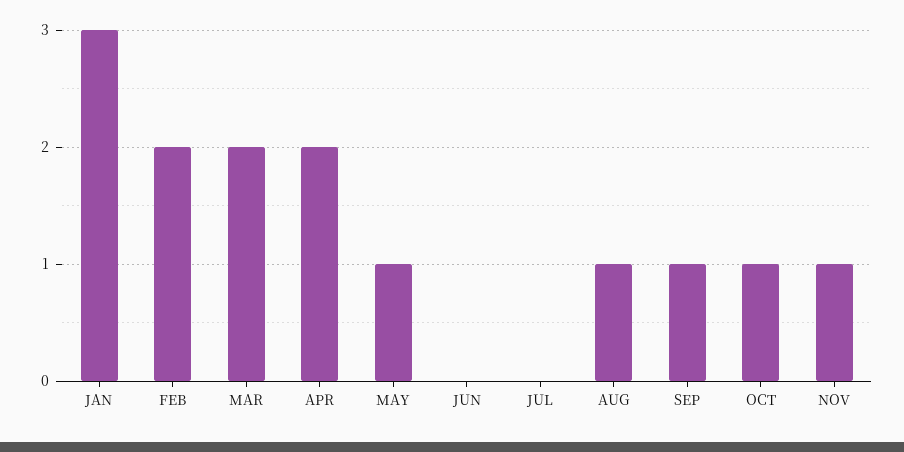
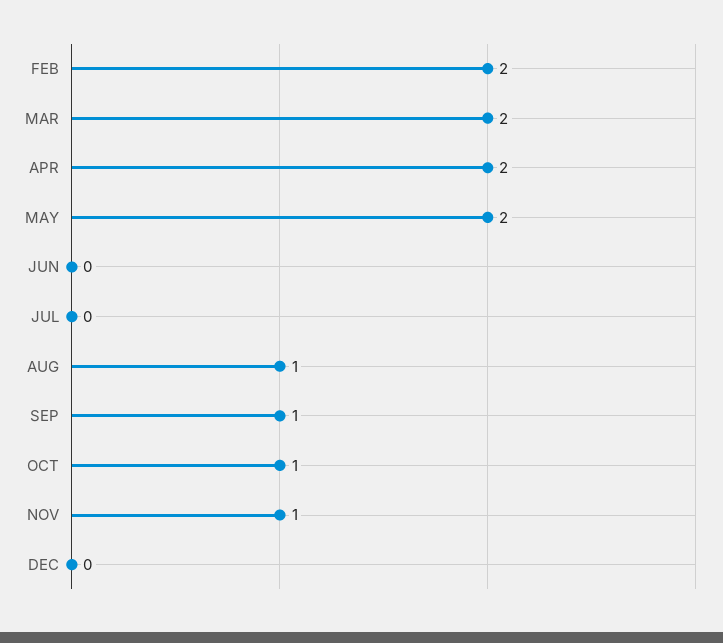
JAN: 3 -> none
MAY: 1 -> 2
DEC: none -> 0

